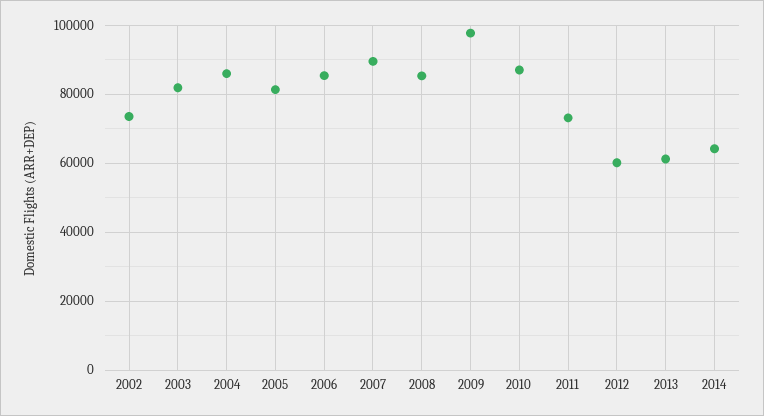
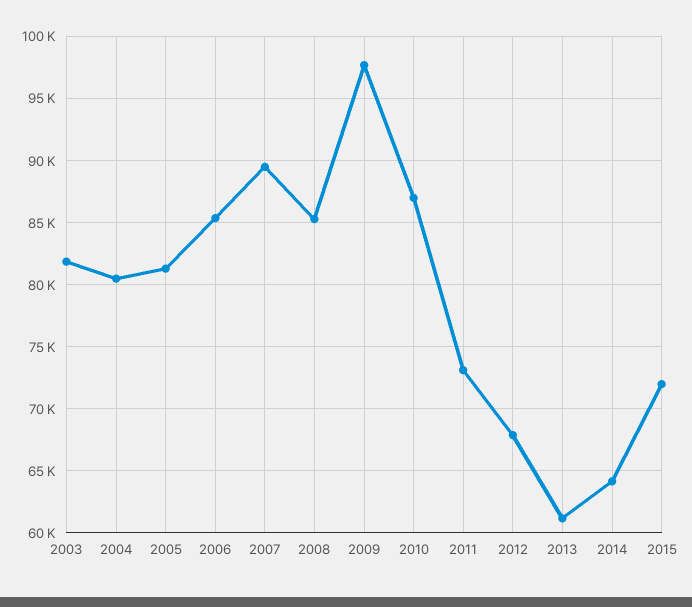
2002: 74000 -> none
2004: 86000 -> 80500
2012: 60000 -> 68000
2015: none -> 72000

